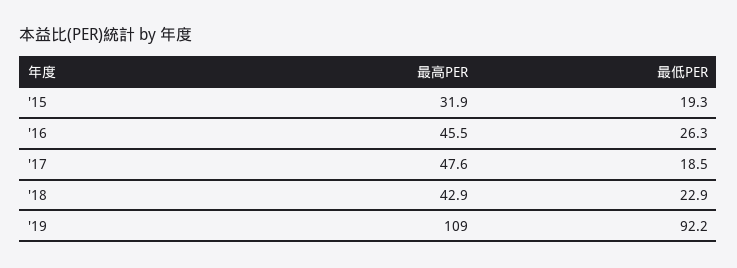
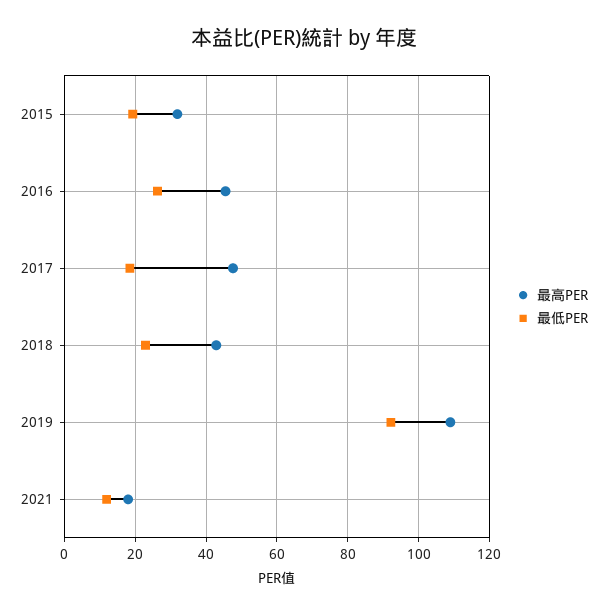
最高PER, 2021: none -> 18
最低PER, 2021: none -> 12

